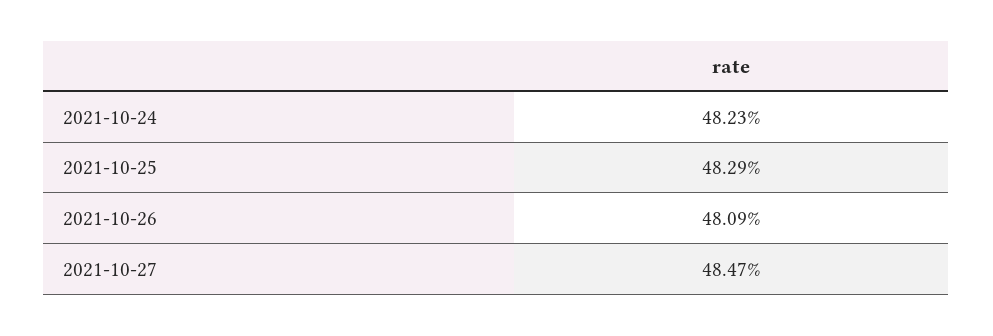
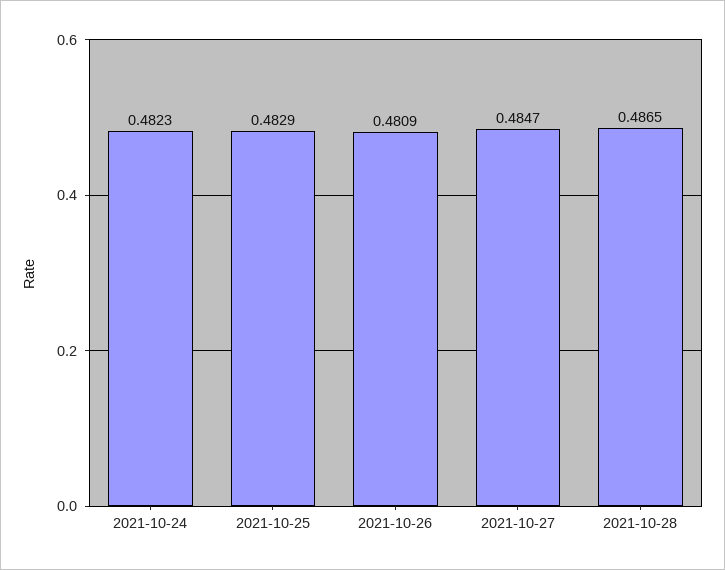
2021-10-28: none -> 0.4865

